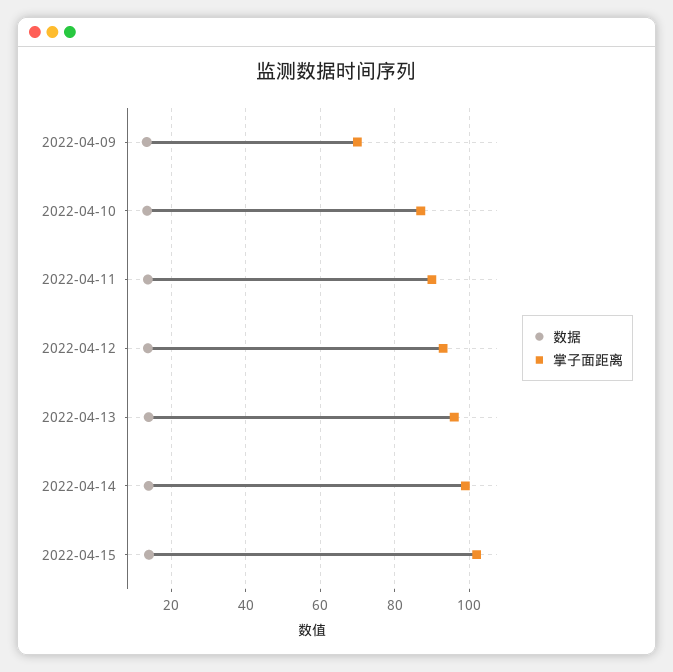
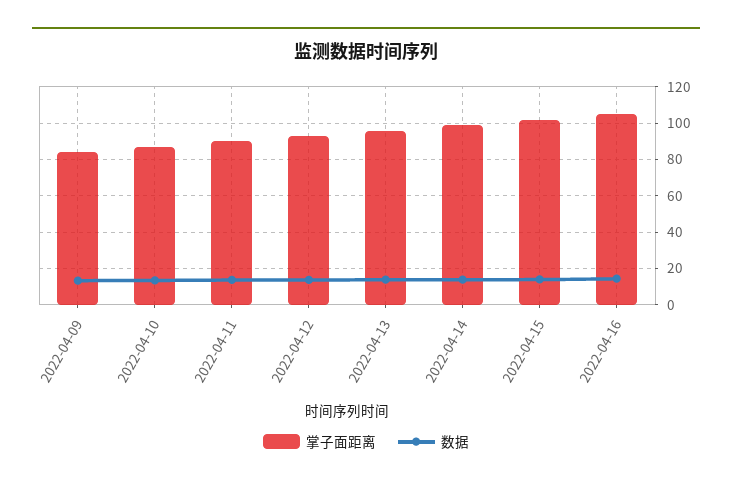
掌子面距离, 2022-04-09: 70 -> 85
掌子面距离, 2022-04-16: none -> 105
数据, 2022-04-16: none -> 15

